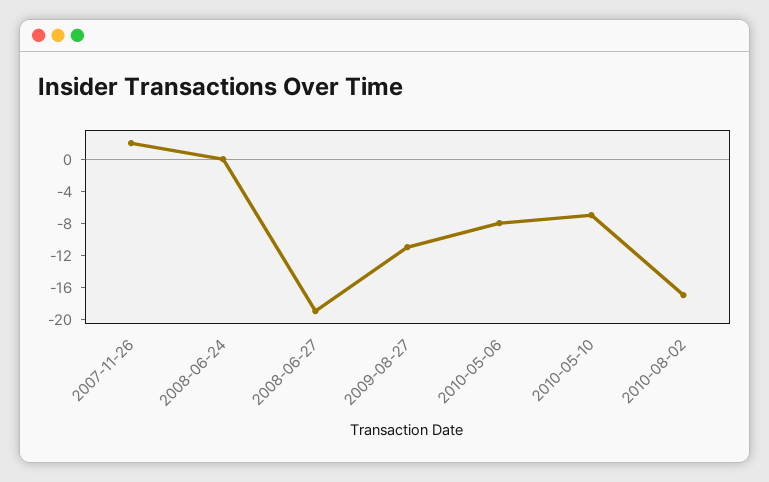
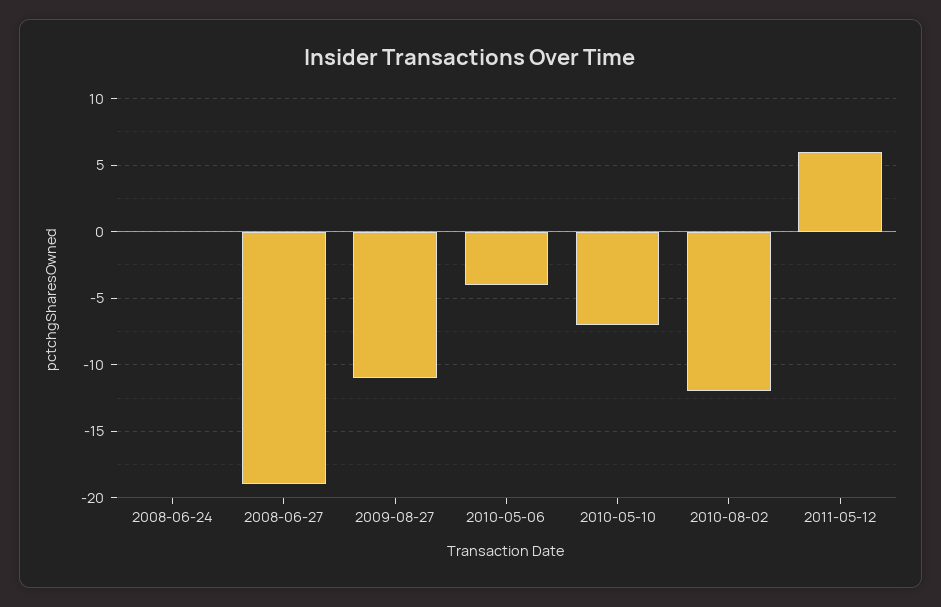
2007-11-26: 2 -> none
2010-05-06: -8 -> -4
2010-08-02: -17 -> -12
2011-05-12: none -> 6

